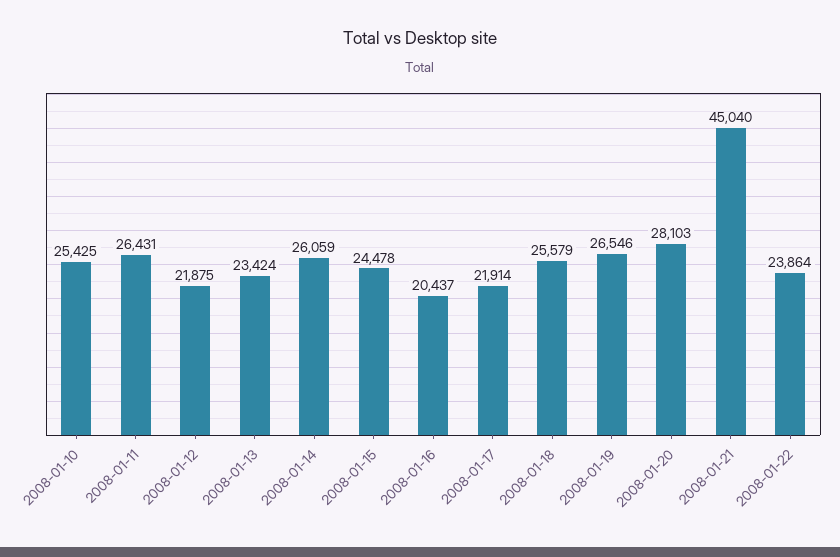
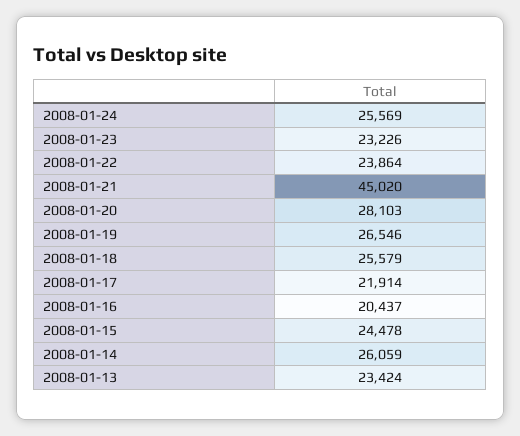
2008-01-10: 25425 -> none
2008-01-11: 26431 -> none
2008-01-12: 21875 -> none
2008-01-21: 45040 -> 45020
2008-01-24: none -> 25569
2008-01-23: none -> 23226

